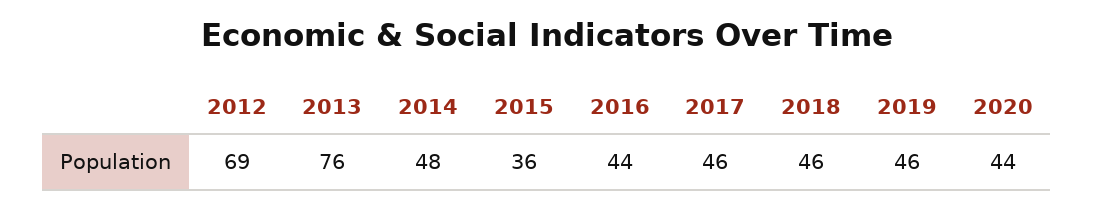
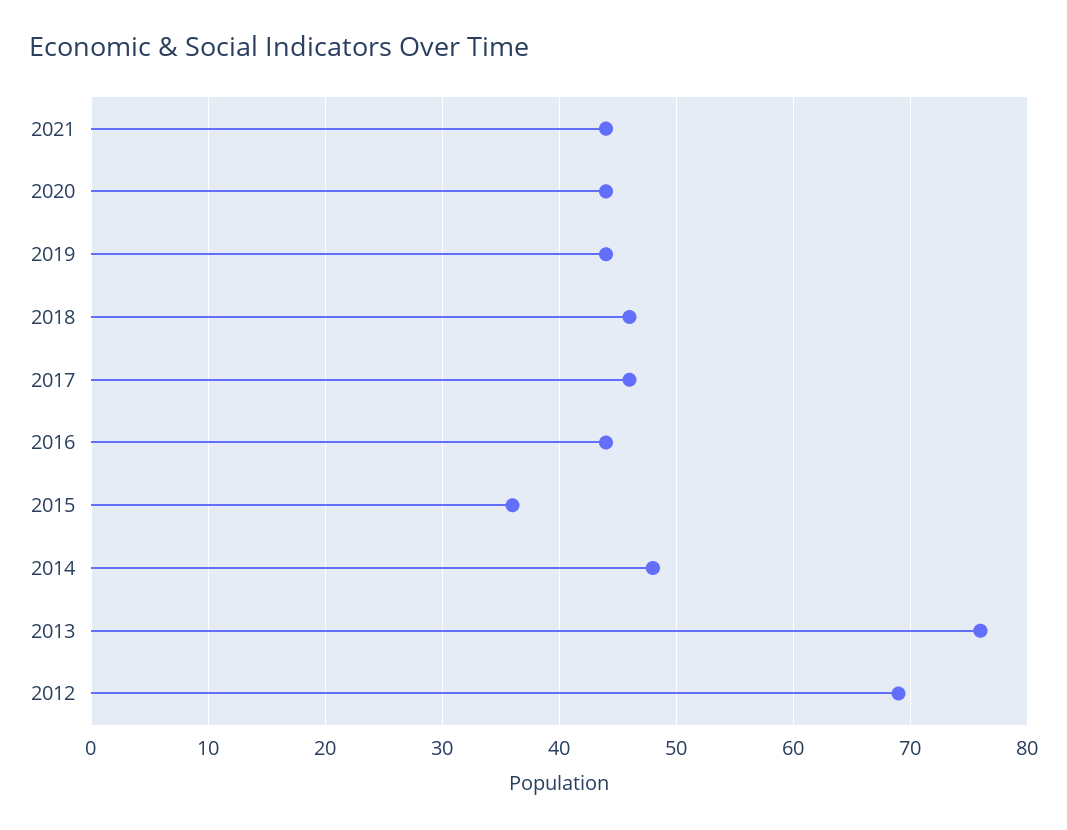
2019: 46 -> 44
2021: none -> 44

